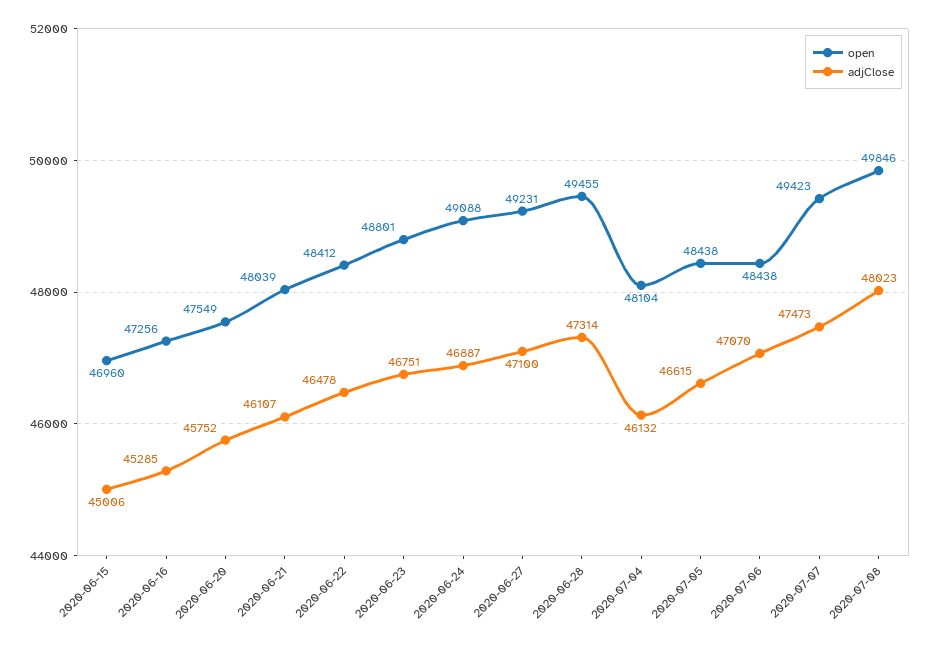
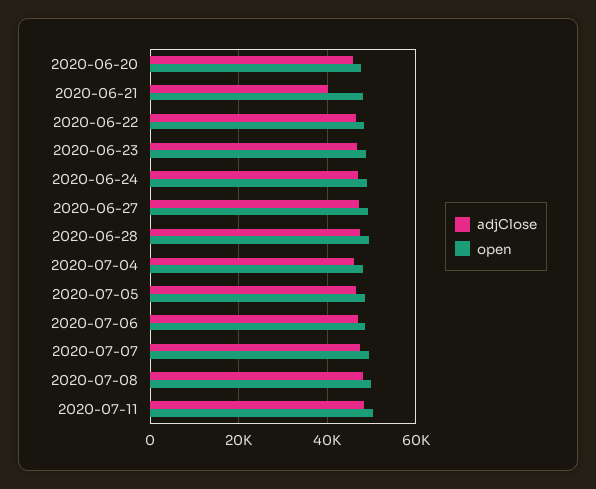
open, 2020-06-15: 46960 -> none
adjClose, 2020-06-15: 45006 -> none
open, 2020-06-16: 47256 -> none
adjClose, 2020-06-16: 45285 -> none
adjClose, 2020-06-21: 46107 -> 40000
adjClose, 2020-07-11: none -> 48000
open, 2020-07-11: none -> 50000

